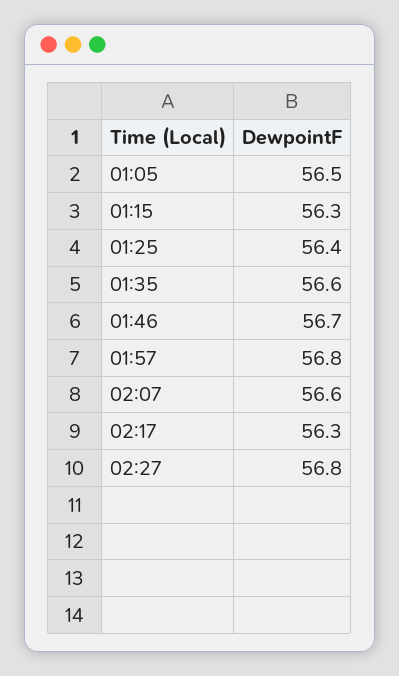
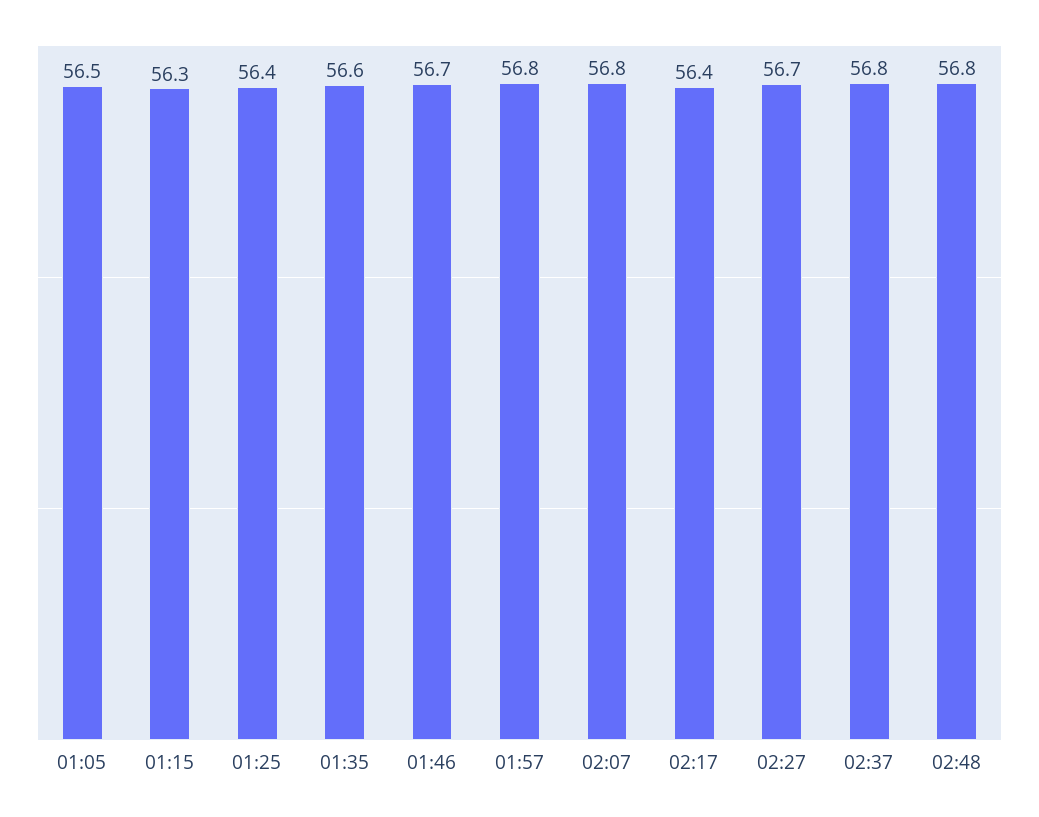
02:07: 56.6 -> 56.8
02:17: 56.3 -> 56.4
02:27: 56.8 -> 56.7
02:37: none -> 56.8
02:48: none -> 56.8

